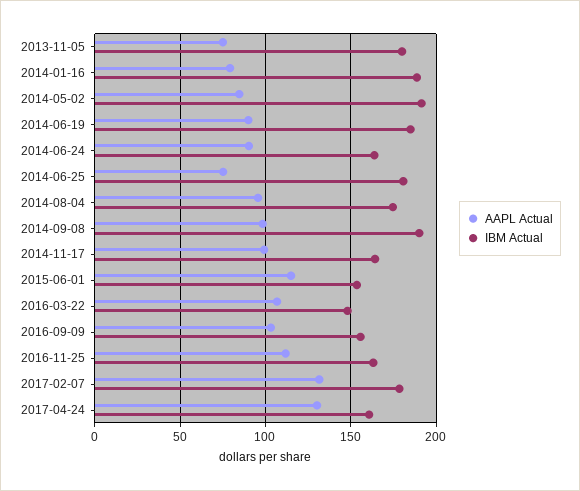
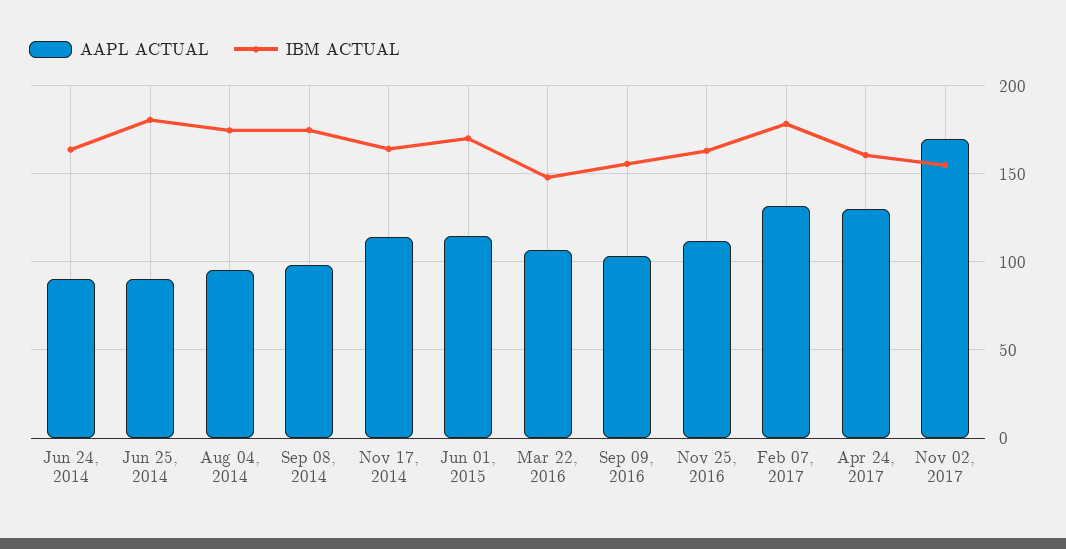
AAPL Actual, 2013-11-05: 75 -> none
IBM Actual, 2013-11-05: 180 -> none
AAPL Actual, 2014-01-16: 80 -> none
IBM Actual, 2014-01-16: 190 -> none
AAPL Actual, 2014-05-02: 85 -> none
IBM Actual, 2014-05-02: 190 -> none
AAPL Actual, 2014-06-19: 90 -> none
IBM Actual, 2014-06-19: 185 -> none
AAPL Actual, 2014-06-25: 75 -> 90
IBM Actual, 2014-09-08: 190 -> 175
AAPL Actual, 2014-11-17: 100 -> 115
IBM Actual, 2015-06-01: 155 -> 170
AAPL Actual, Nov 02, 2017: none -> 170
IBM Actual, Nov 02, 2017: none -> 155

